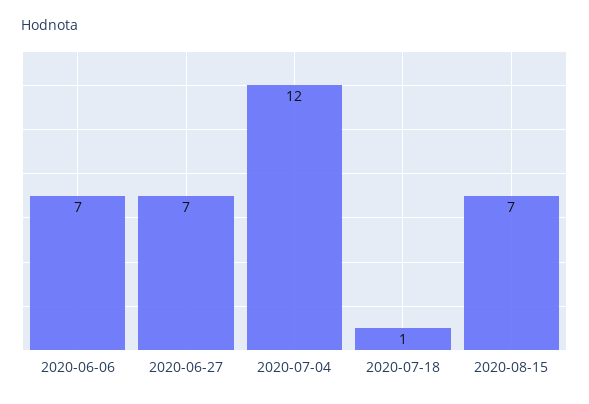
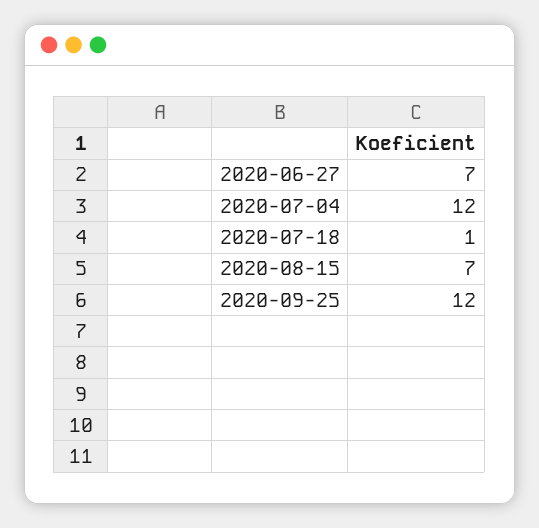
2020-06-06: 7 -> none
2020-09-25: none -> 12

